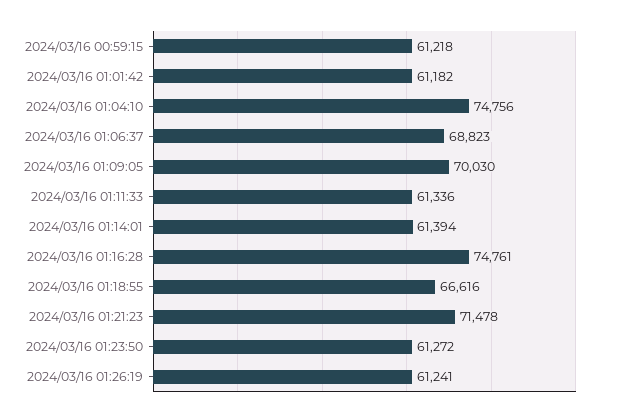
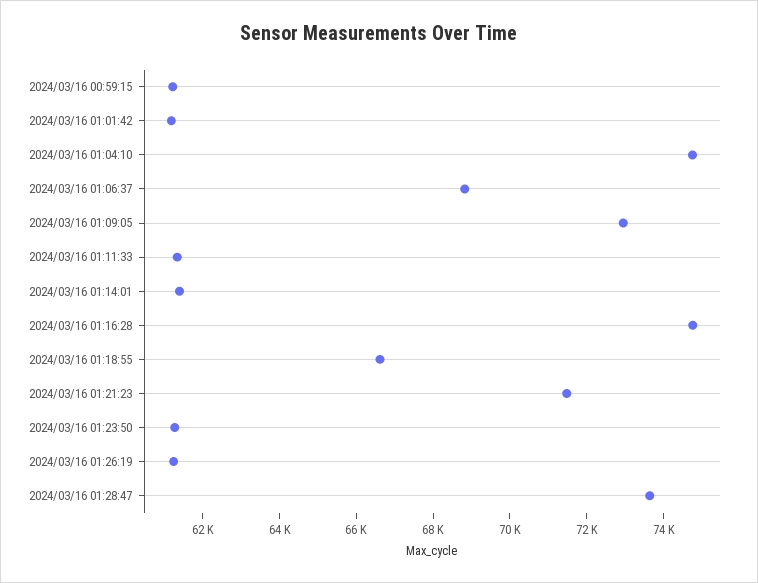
2024/03/16 01:09:05: 70030 -> 73000
2024/03/16 01:28:47: none -> 73500

